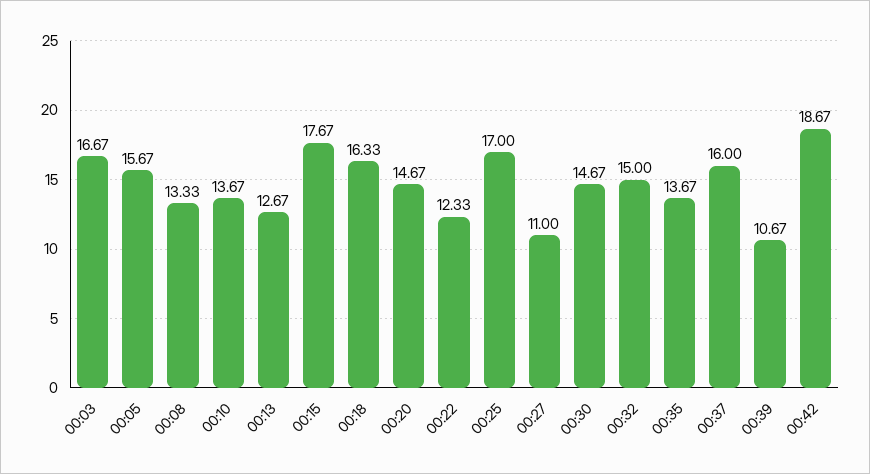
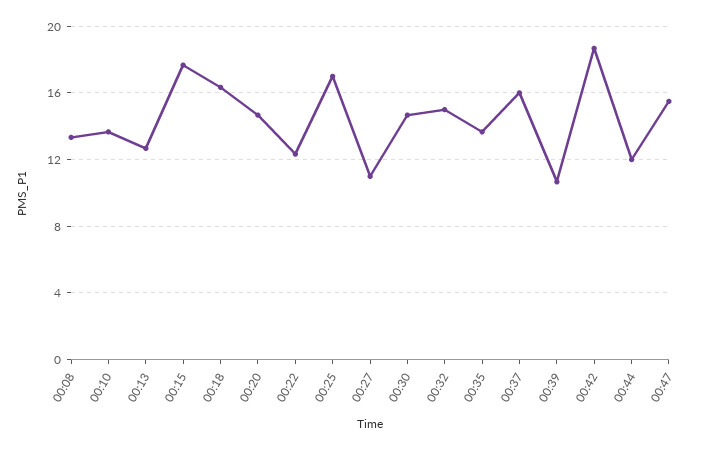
00:03: 16.67 -> none
00:05: 15.67 -> none
00:44: none -> 12
00:47: none -> 15.5

